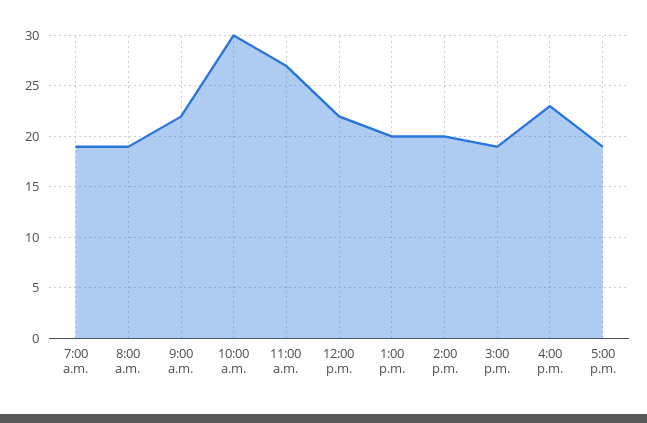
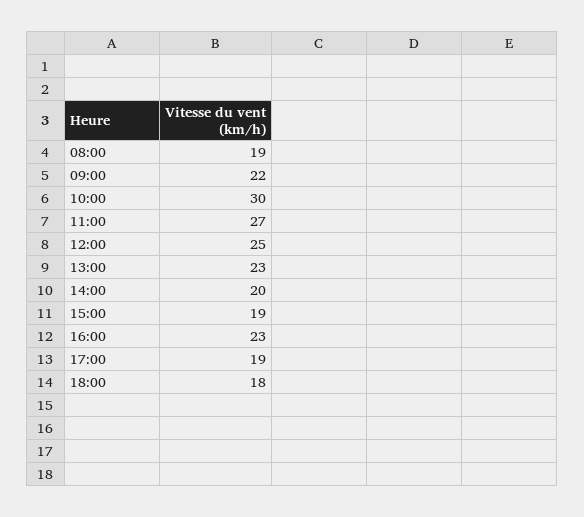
7:00 a.m.: 19 -> none
12:00 p.m.: 22 -> 25
1:00 p.m.: 20 -> 23
18:00: none -> 18

